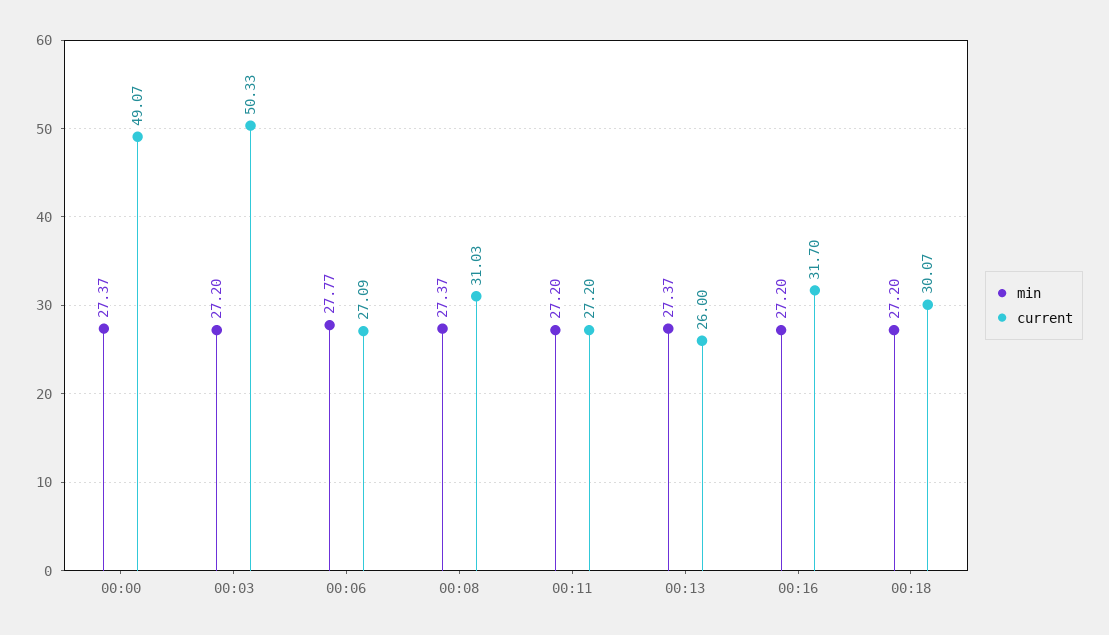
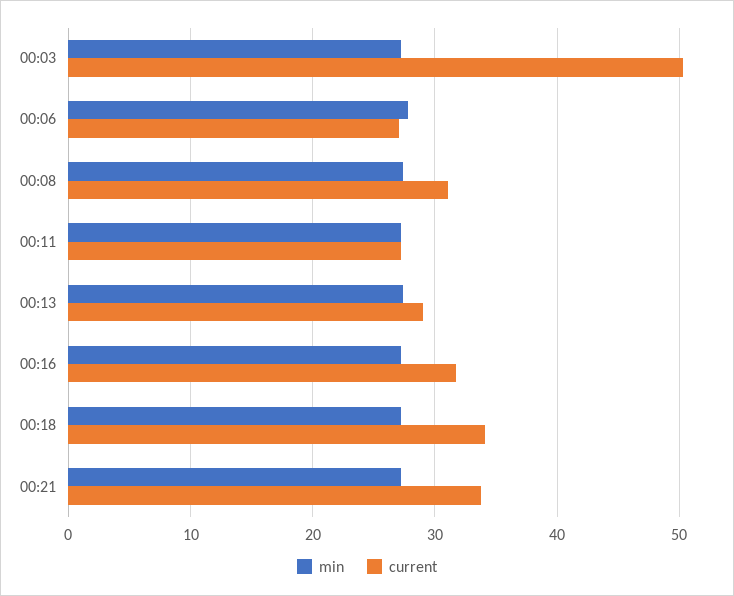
min, 00:00: 27.37 -> none
current, 00:00: 49.07 -> none
current, 00:13: 26 -> 29
current, 00:18: 30.07 -> 34
min, 00:21: none -> 27
current, 00:21: none -> 34

